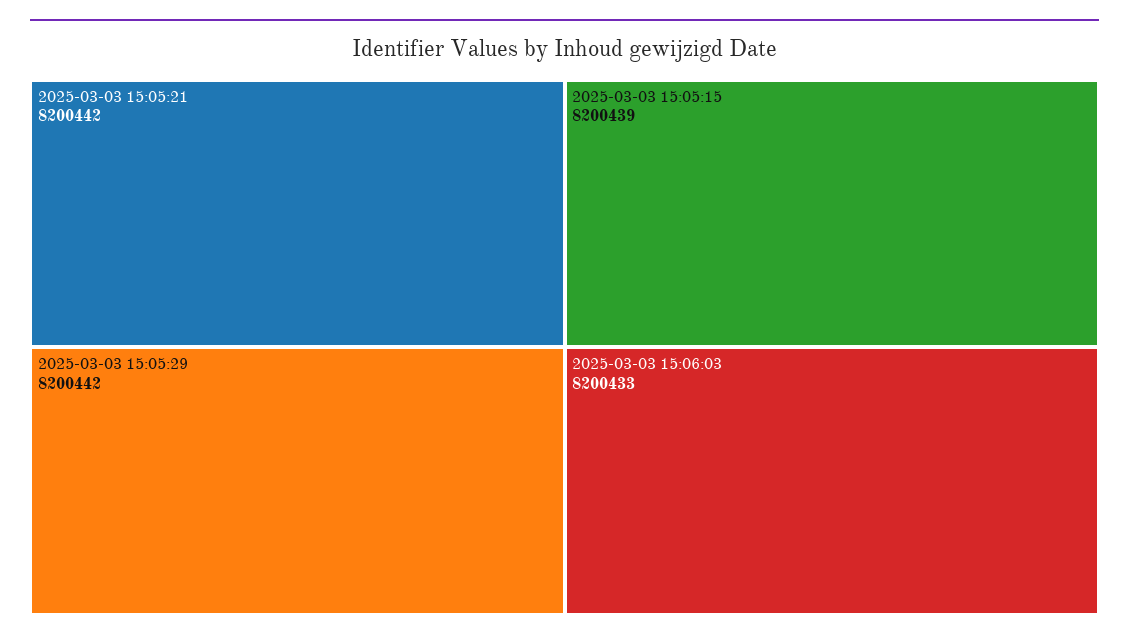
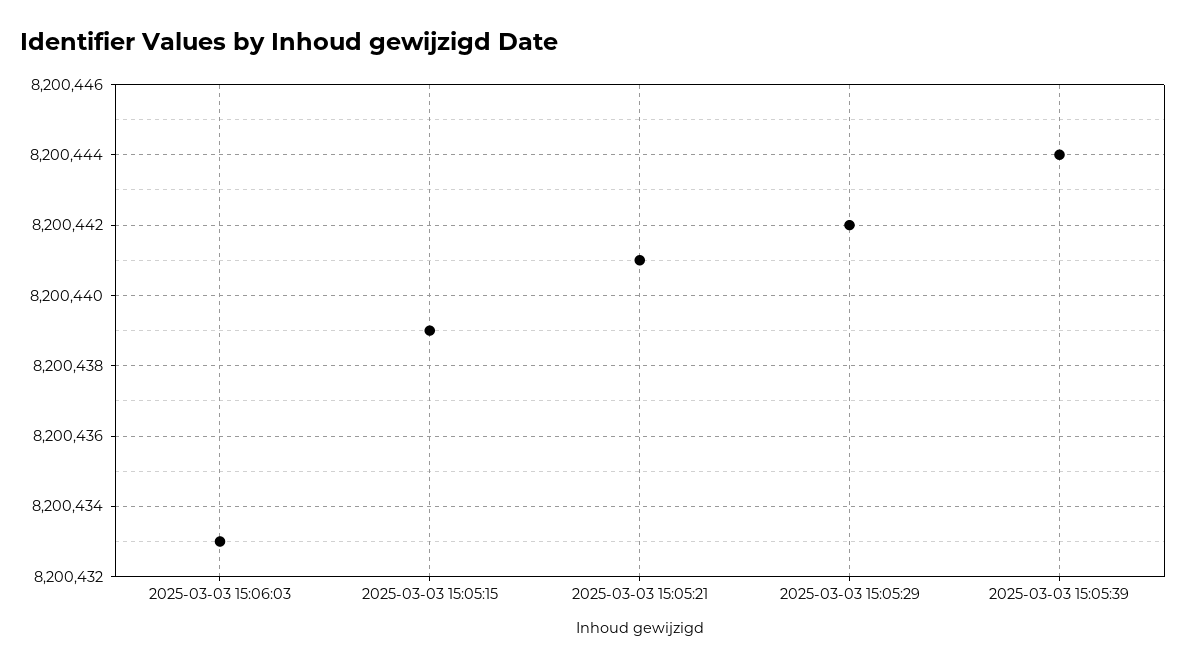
2025-03-03 15:05:21: 8200442 -> 8200441
2025-03-03 15:05:39: none -> 8200444

